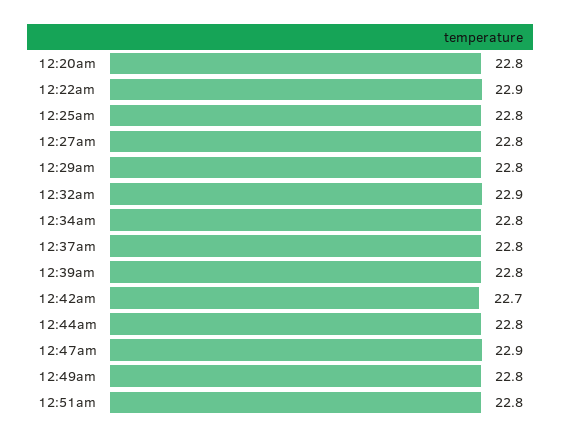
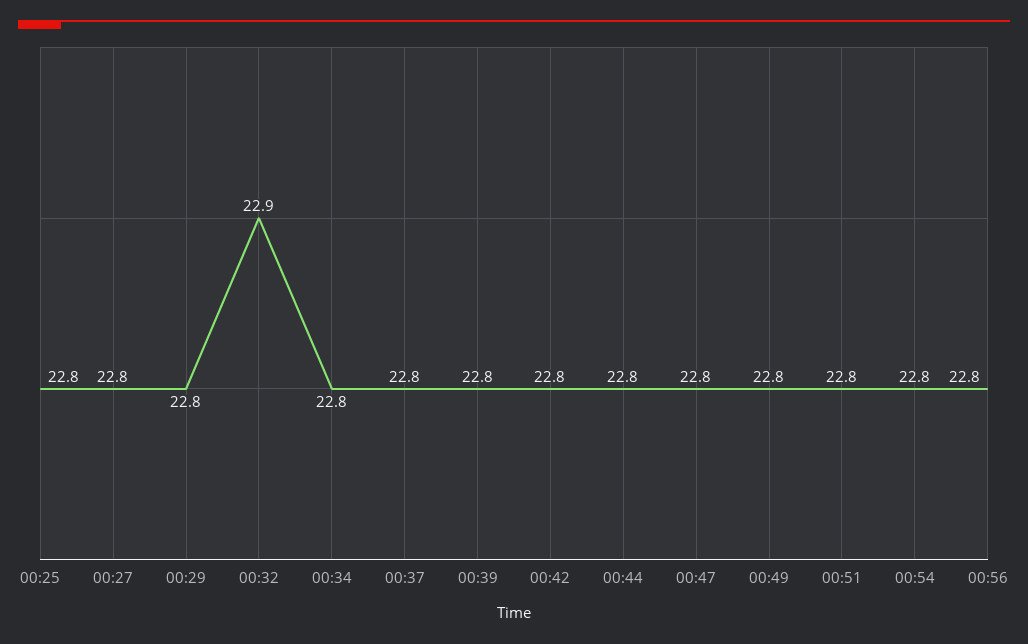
12:20am: 22.8 -> none
12:22am: 22.9 -> none
12:42am: 22.7 -> 22.8
12:47am: 22.9 -> 22.8
00:54: none -> 22.8
00:56: none -> 22.8

